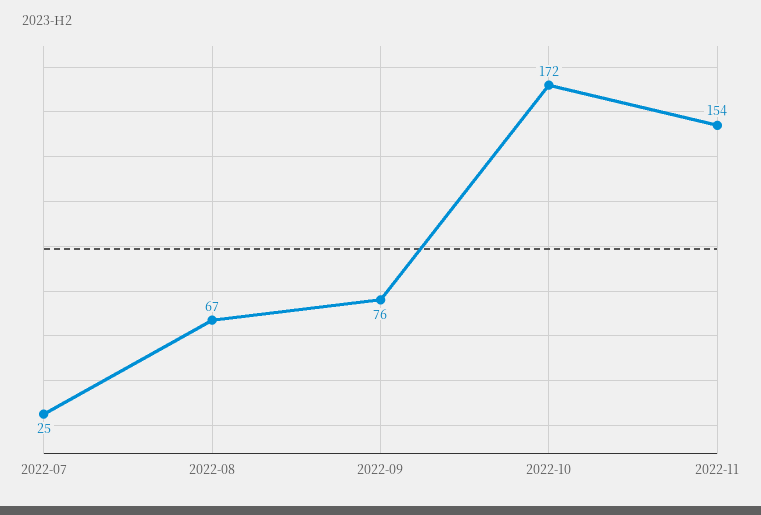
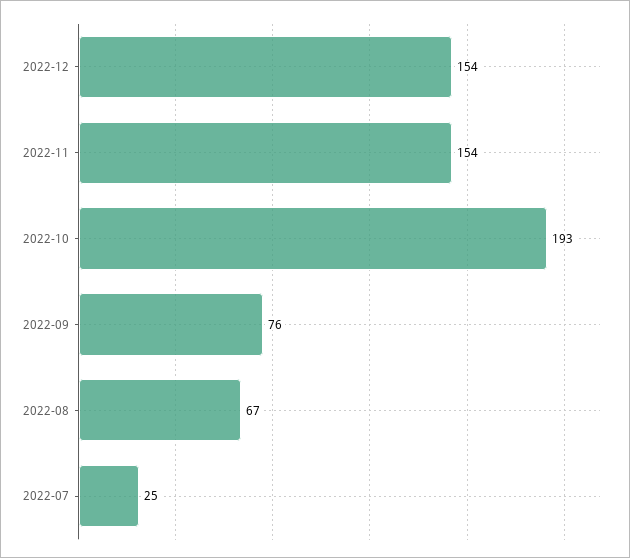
2022-10: 172 -> 193
2022-12: none -> 154

